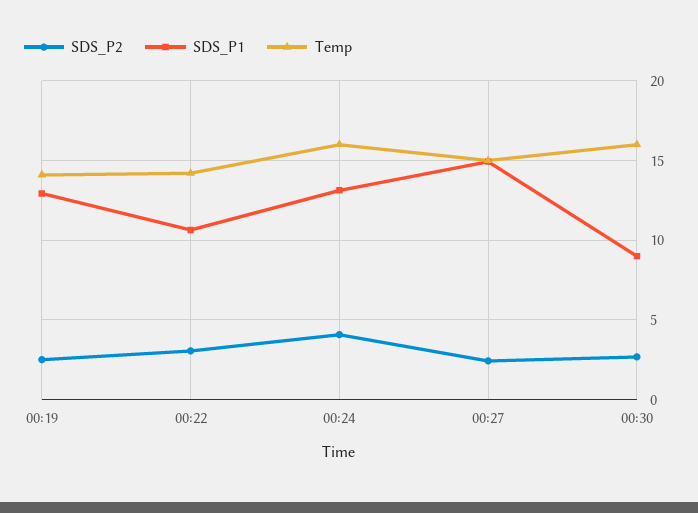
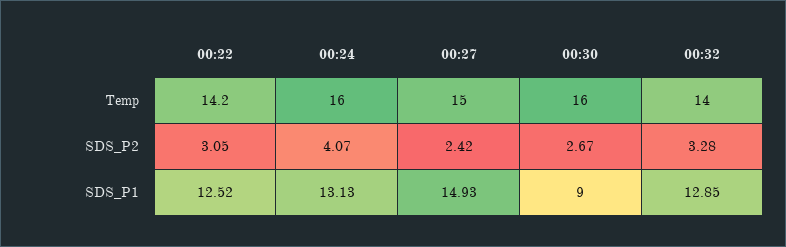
SDS_P2, 00:19: 2.5 -> none
SDS_P1, 00:19: 13 -> none
Temp, 00:19: 14 -> none
SDS_P1, 00:22: 10.5 -> 12.52
Temp, 00:32: none -> 14
SDS_P2, 00:32: none -> 3.28
SDS_P1, 00:32: none -> 12.85

